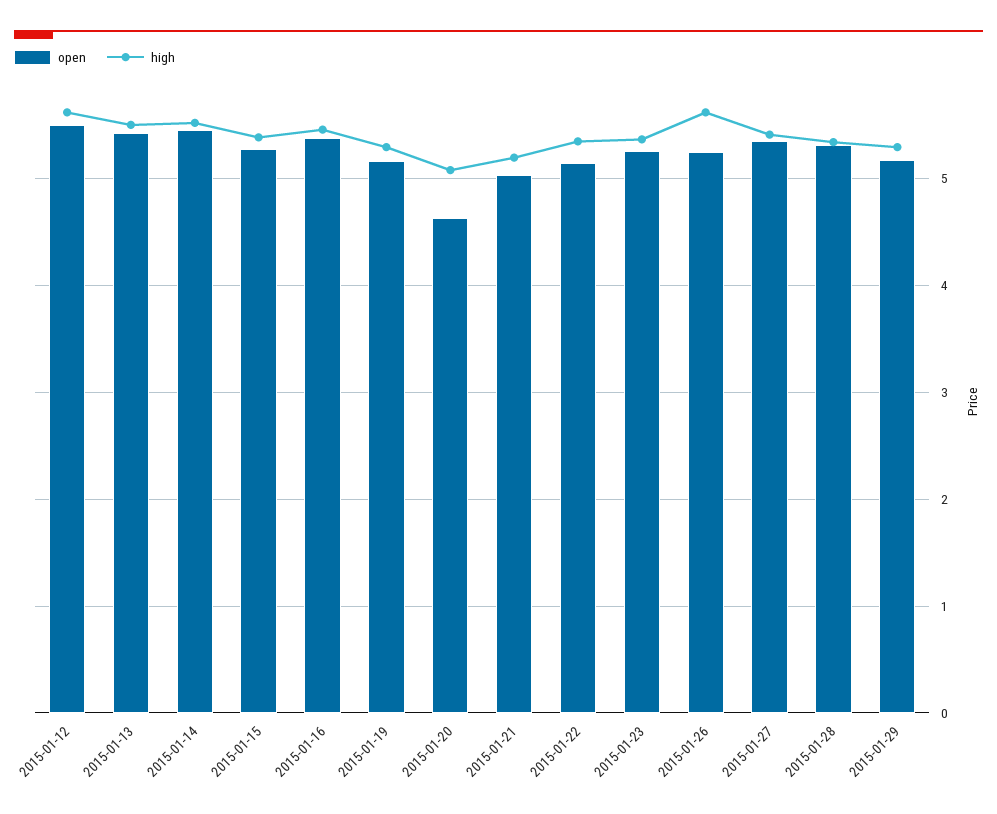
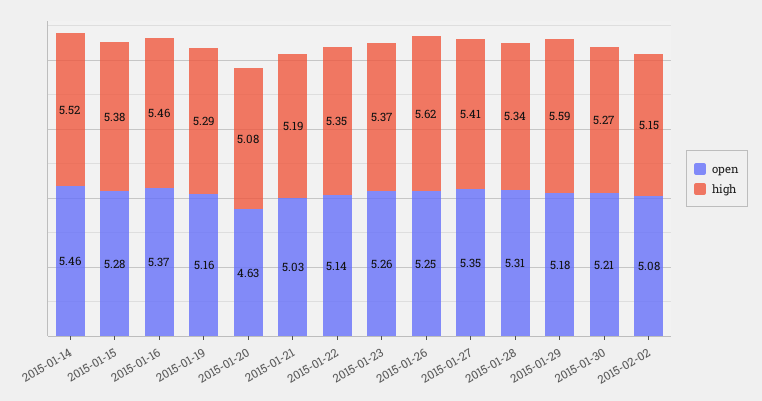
open, 2015-01-12: 5.5 -> none
high, 2015-01-12: 5.6 -> none
open, 2015-01-13: 5.4 -> none
high, 2015-01-13: 5.5 -> none
high, 2015-01-29: 5.3 -> 5.59
open, 2015-01-30: none -> 5.21
high, 2015-01-30: none -> 5.27
open, 2015-02-02: none -> 5.08
high, 2015-02-02: none -> 5.15

